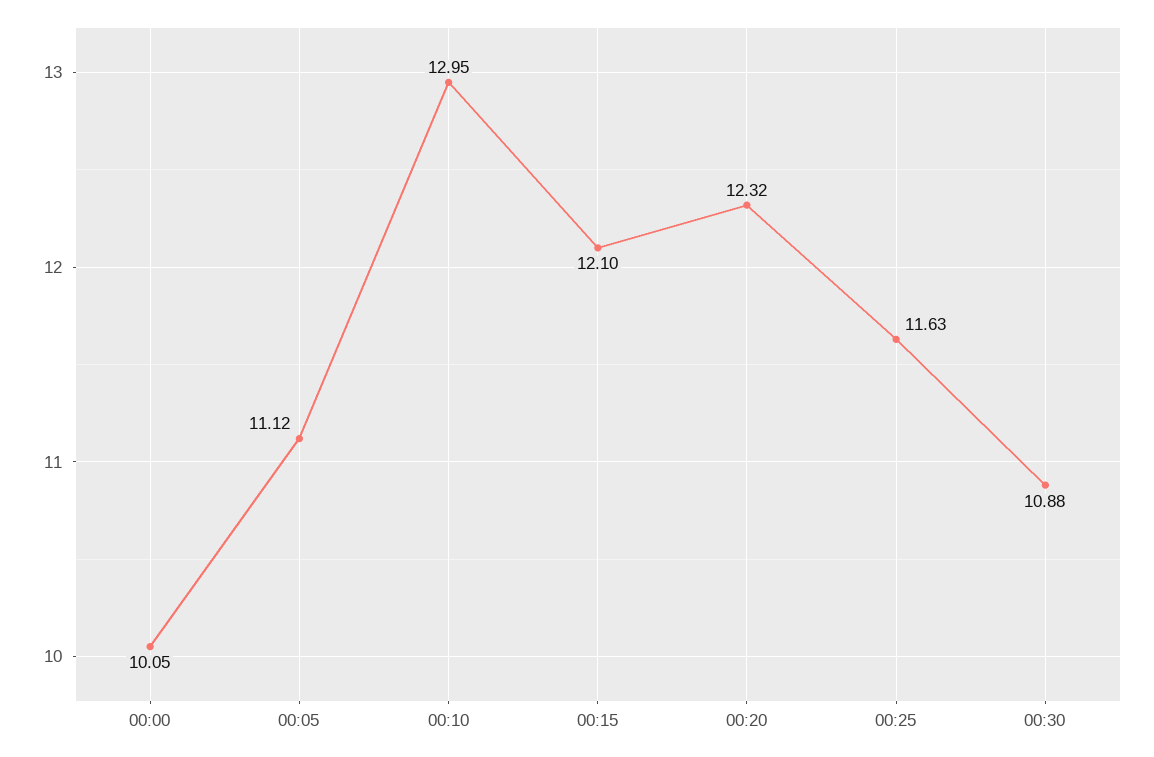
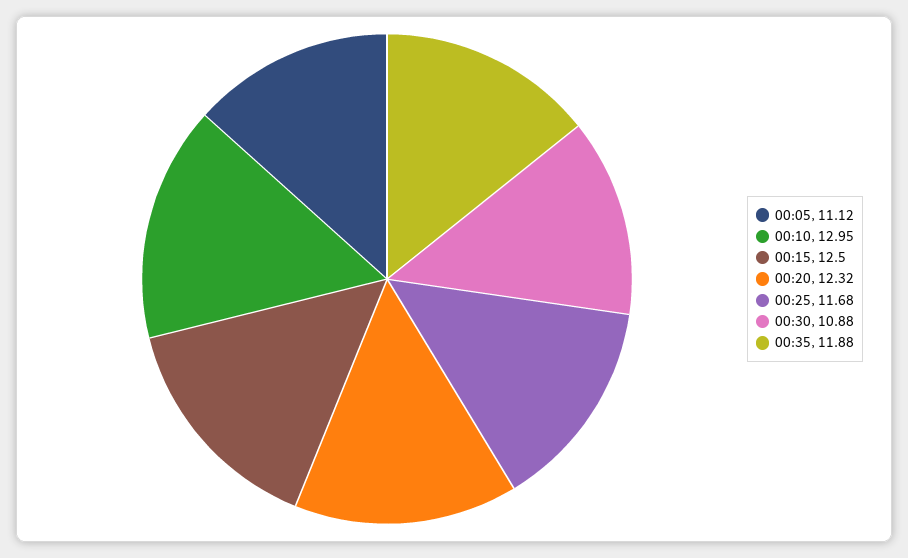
00:00: 10.05 -> none
00:15: 12.1 -> 12.5
00:25: 11.63 -> 11.68
00:35: none -> 11.88

